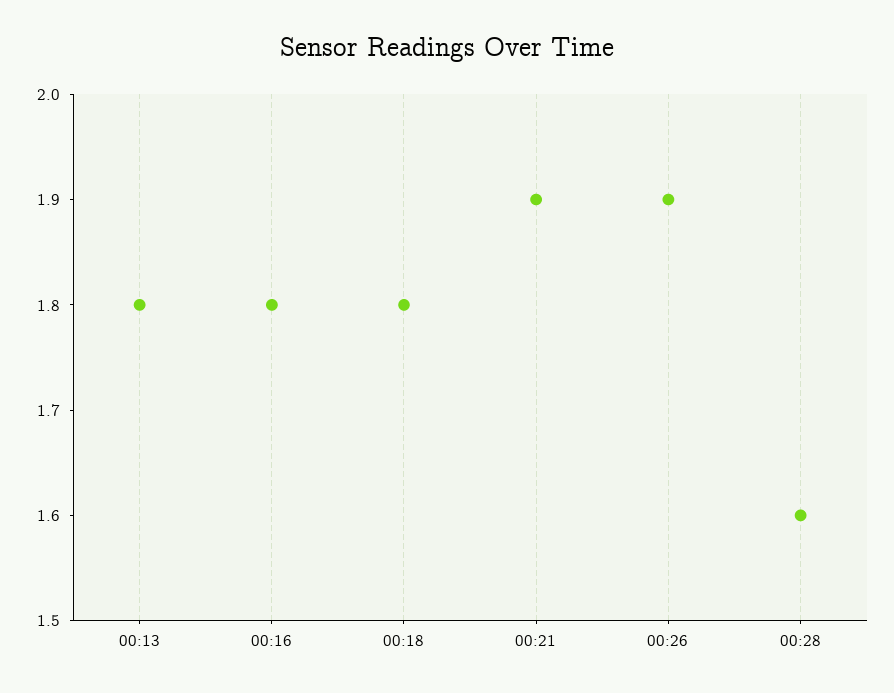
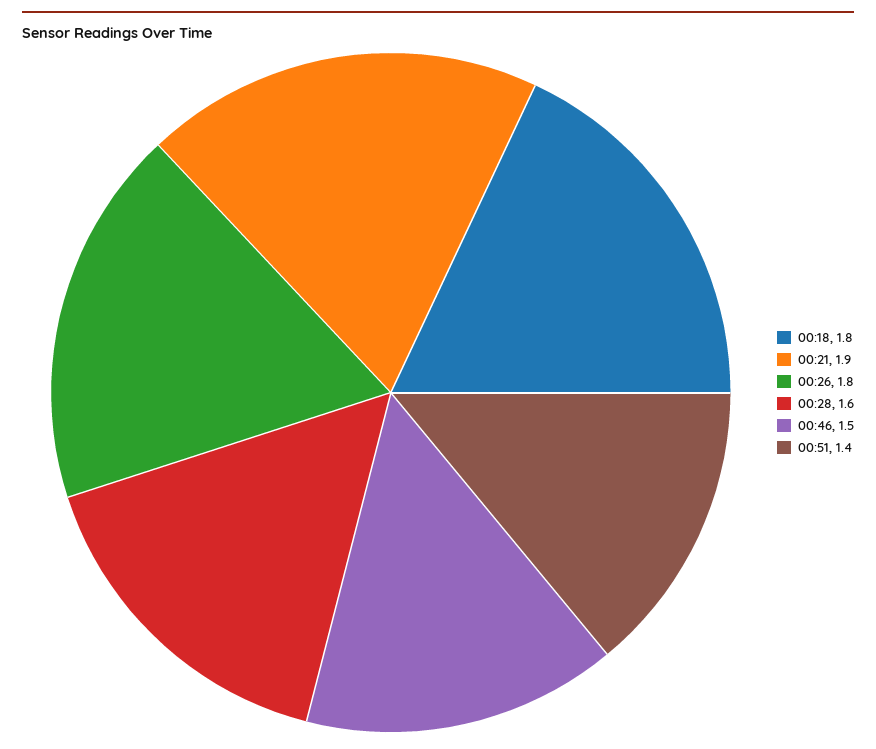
00:13: 1.8 -> none
00:16: 1.8 -> none
00:26: 1.9 -> 1.8
00:46: none -> 1.5
00:51: none -> 1.4

